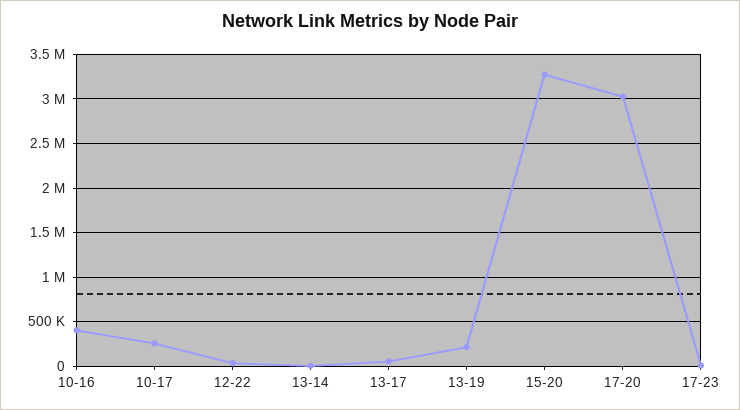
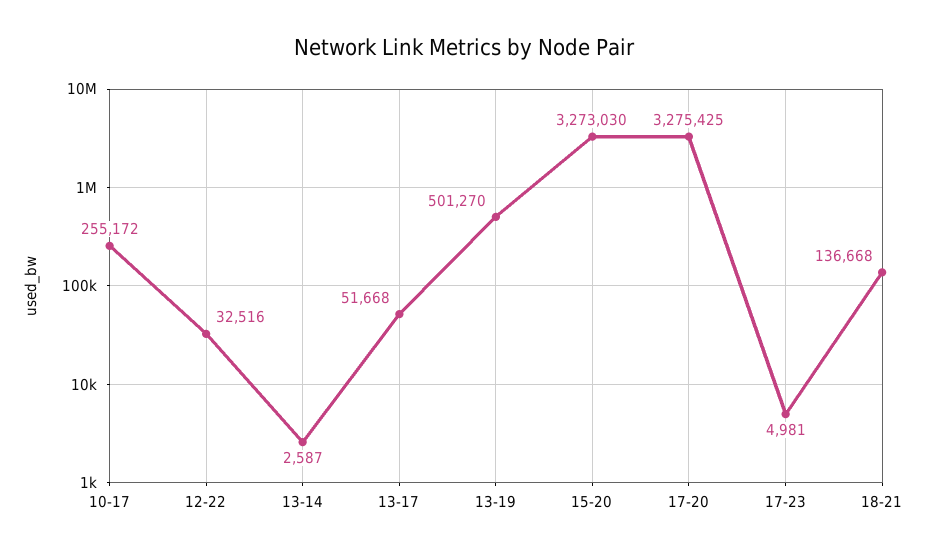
10-16: 400000 -> none
13-19: 200000 -> 501270
17-20: 3000000 -> 3275425
18-21: none -> 136668

